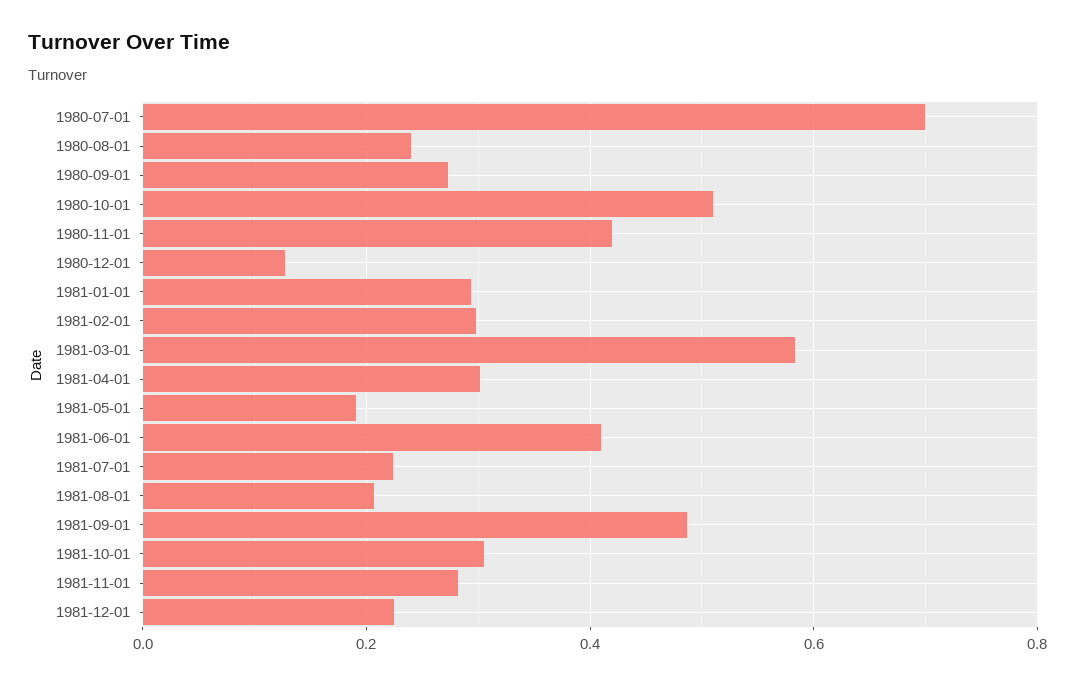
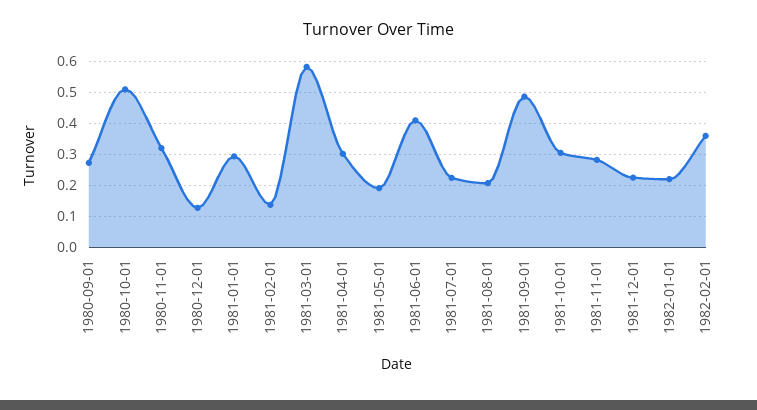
1980-07-01: 0.7 -> none
1980-08-01: 0.24 -> none
1980-11-01: 0.42 -> 0.32
1981-02-01: 0.3 -> 0.14
1982-01-01: none -> 0.22
1982-02-01: none -> 0.36

